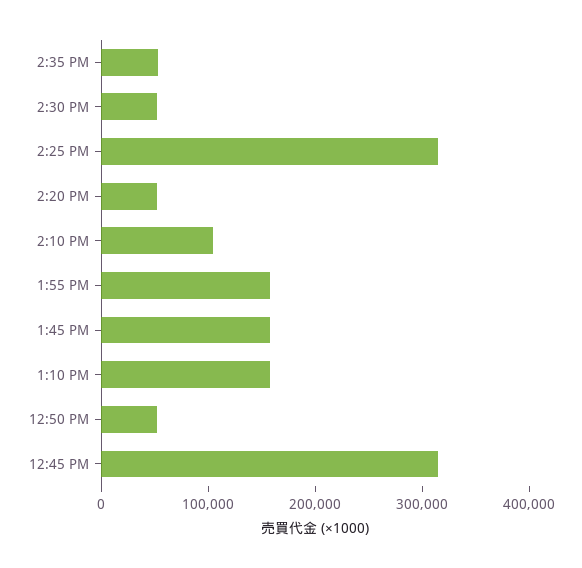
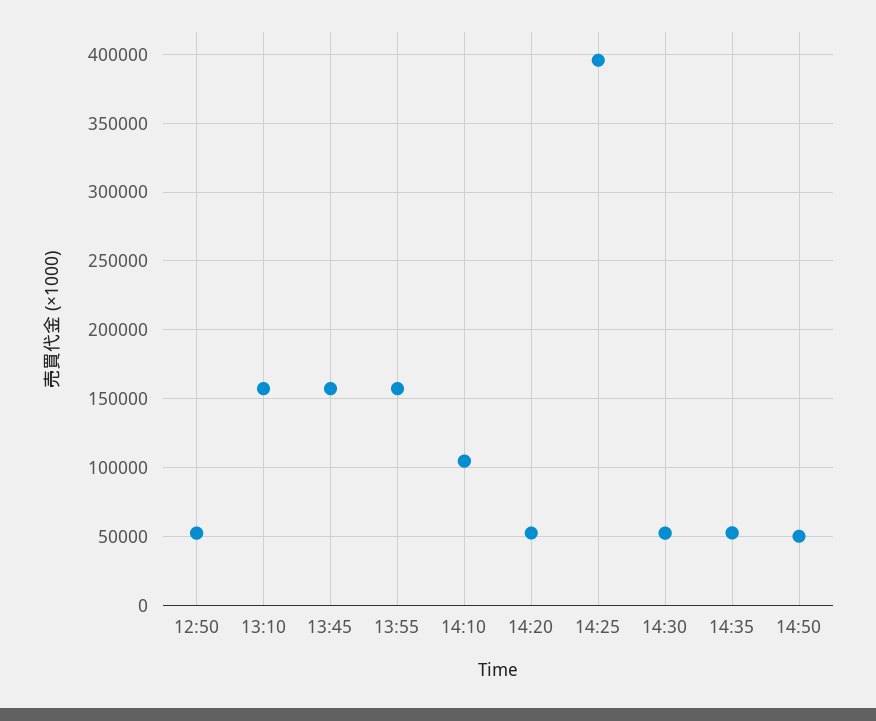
2:25 PM: 320000 -> 395000
12:45 PM: 320000 -> none
14:50: none -> 50000

